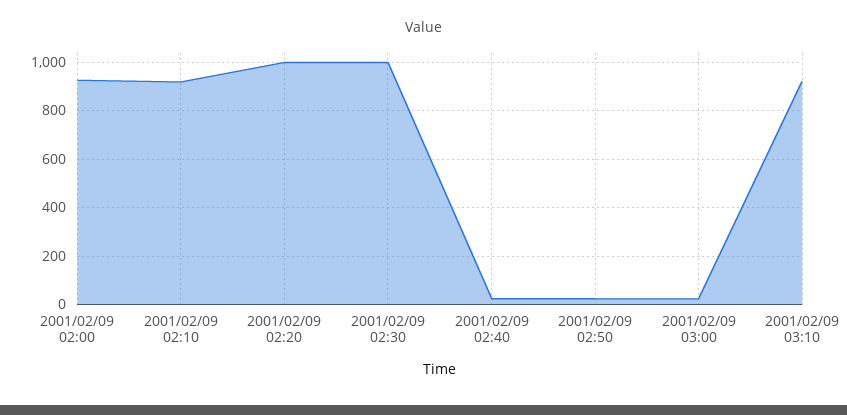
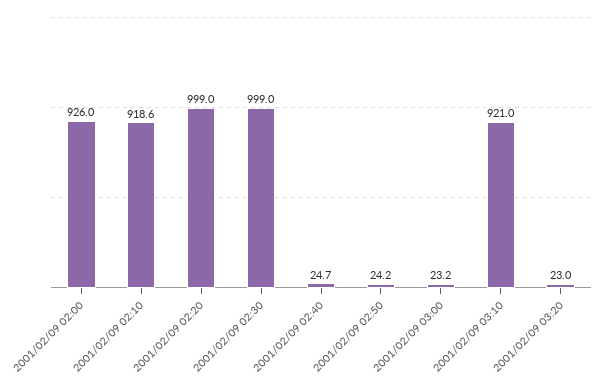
2001/02/09 03:20: none -> 23

